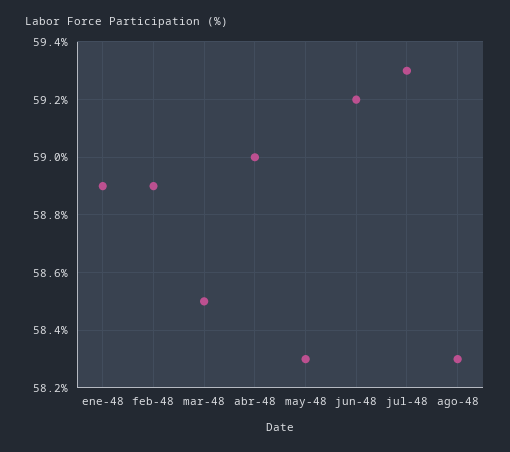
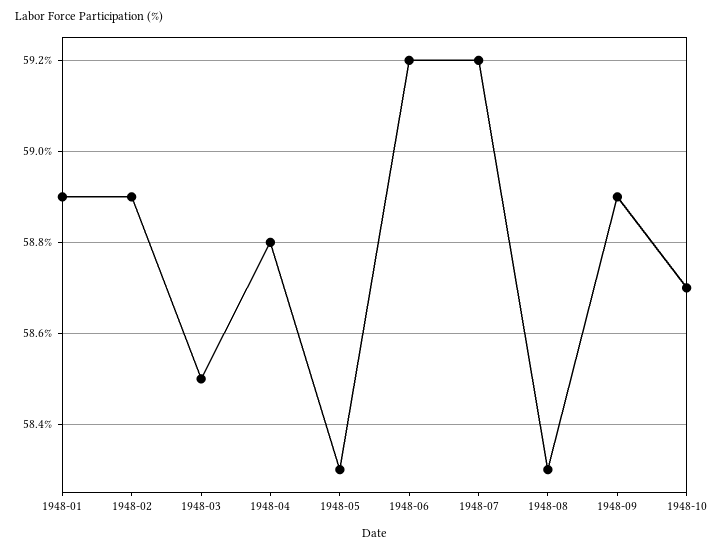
abr-48: 59 -> 58.8
jul-48: 59.3 -> 59.2
1948-09: none -> 58.9
1948-10: none -> 58.7

